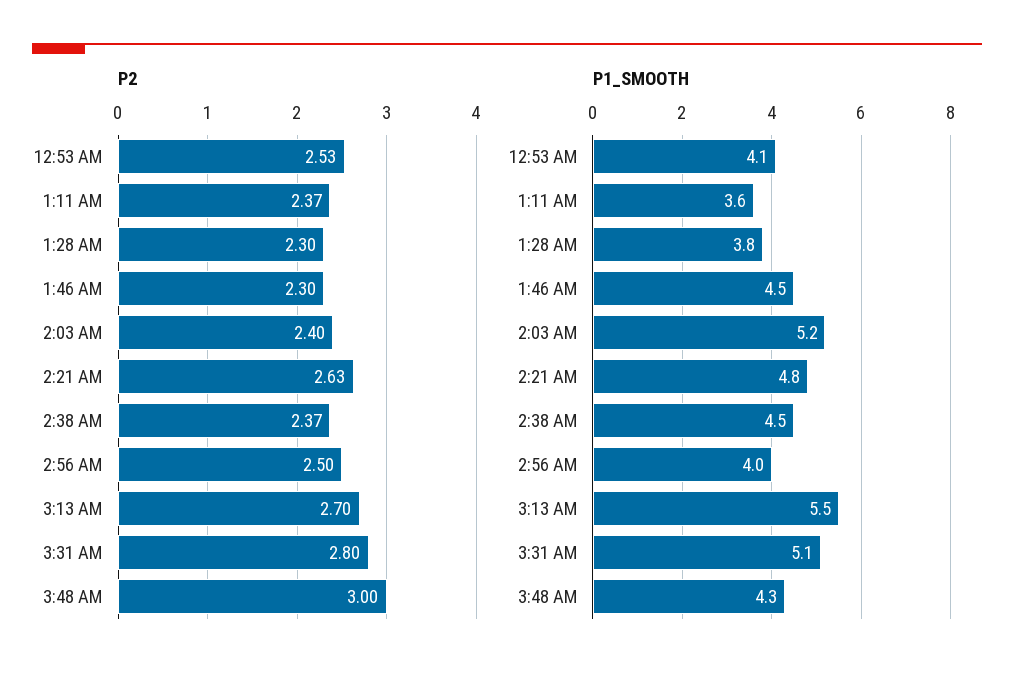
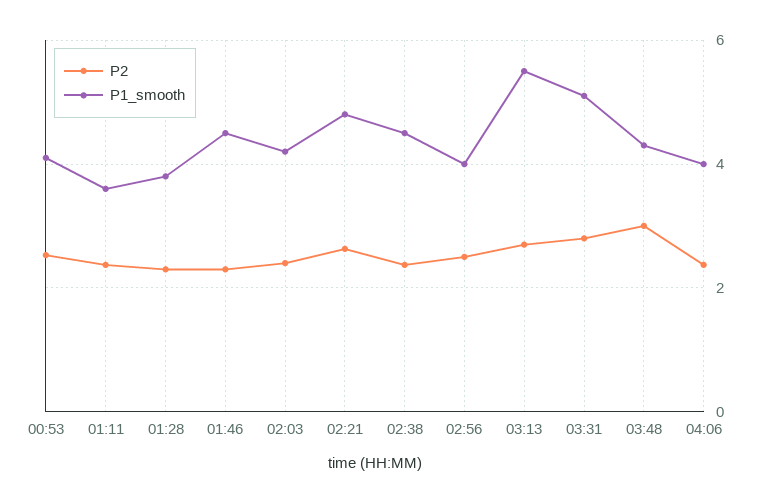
P1_SMOOTH, 2:03 AM: 5.2 -> 4.2
P2, 04:06: none -> 2.4
P1_SMOOTH, 04:06: none -> 4

